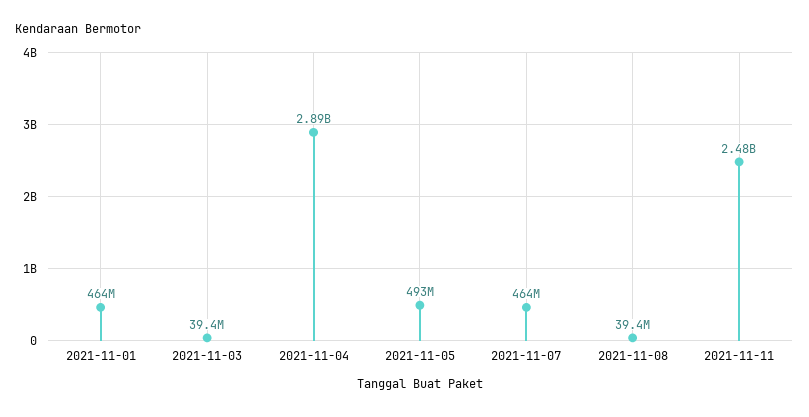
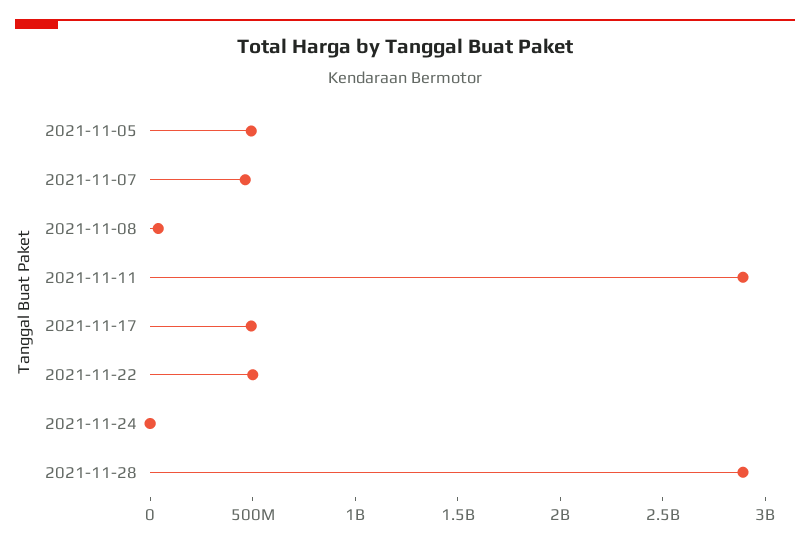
2021-11-01: 464000000 -> none
2021-11-03: 39400000 -> none
2021-11-04: 2890000000 -> none
2021-11-11: 2480000000 -> 2900000000
2021-11-17: none -> 500000000
2021-11-22: none -> 500000000
2021-11-24: none -> 0
2021-11-28: none -> 2900000000

